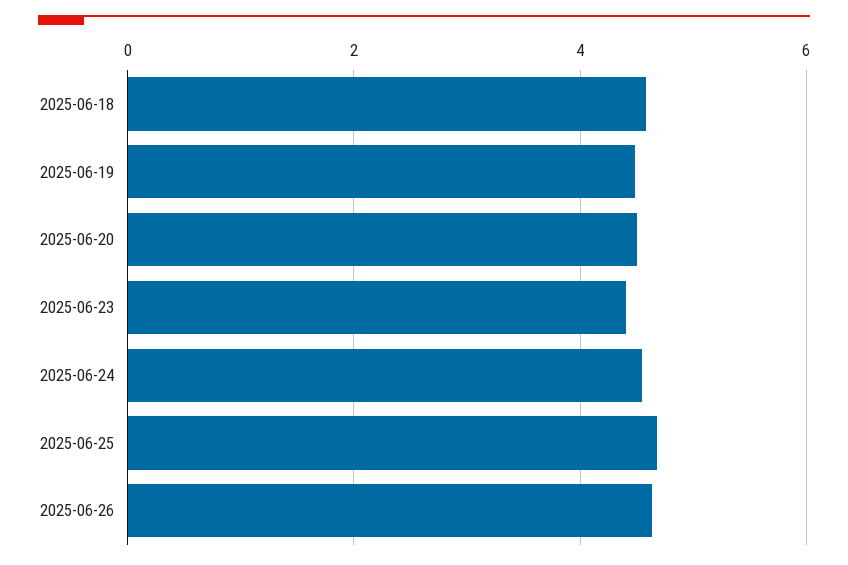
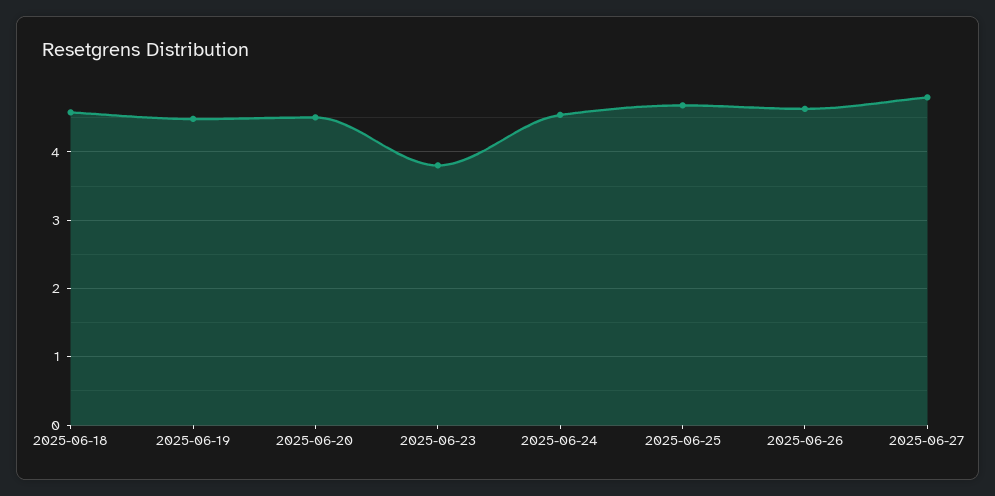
2025-06-23: 4.4 -> 3.8
2025-06-27: none -> 4.8

